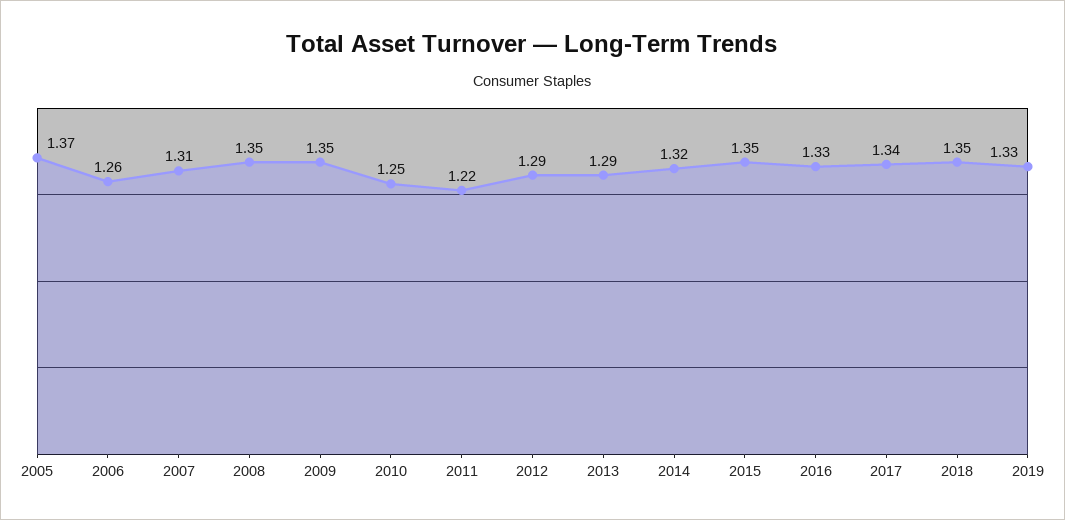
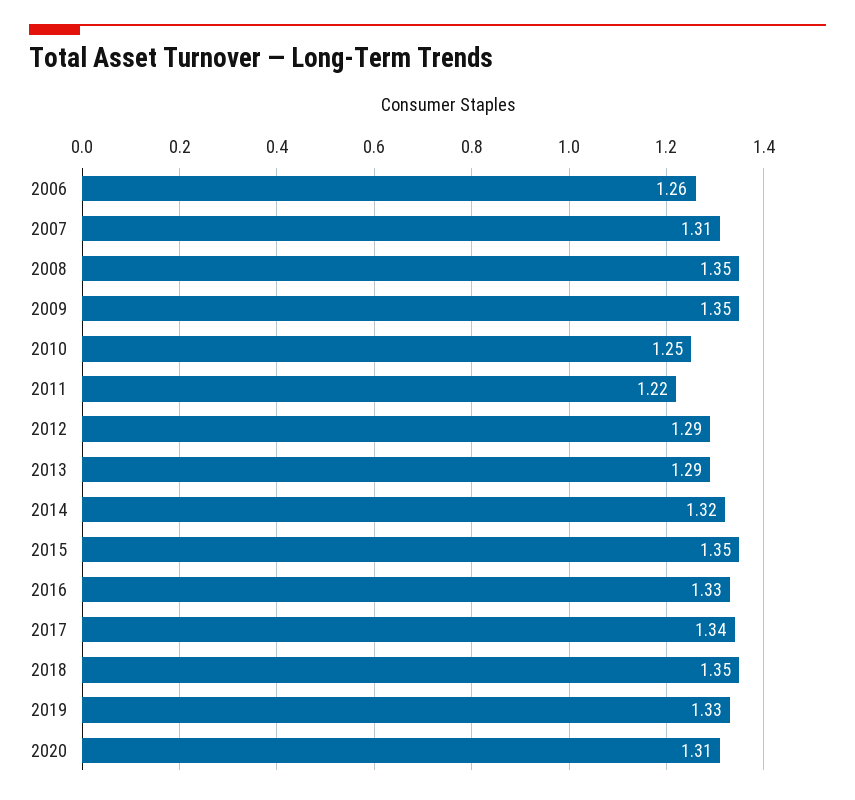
2005: 1.37 -> none
2020: none -> 1.31

